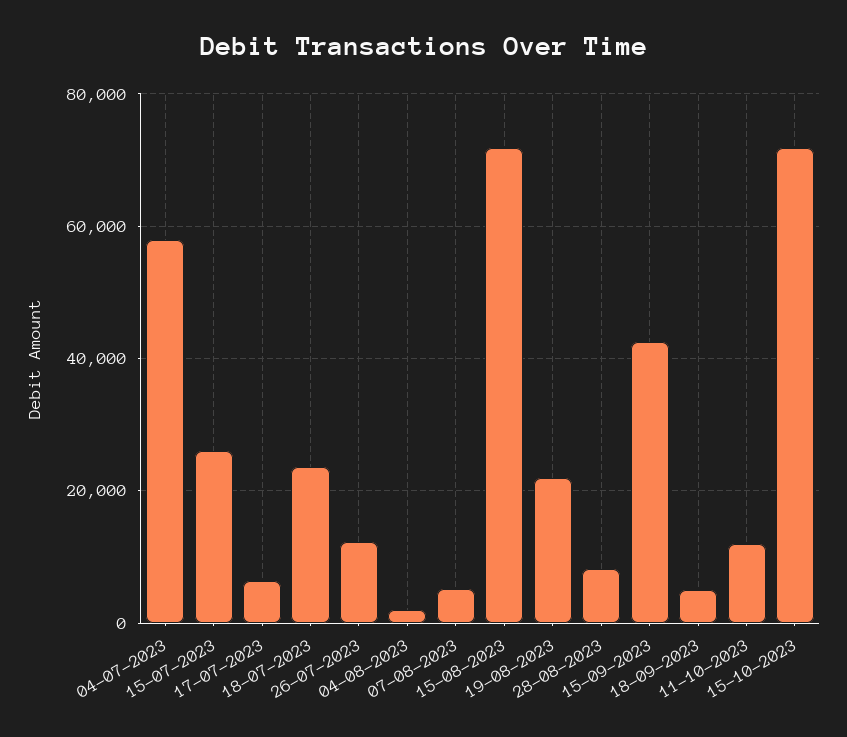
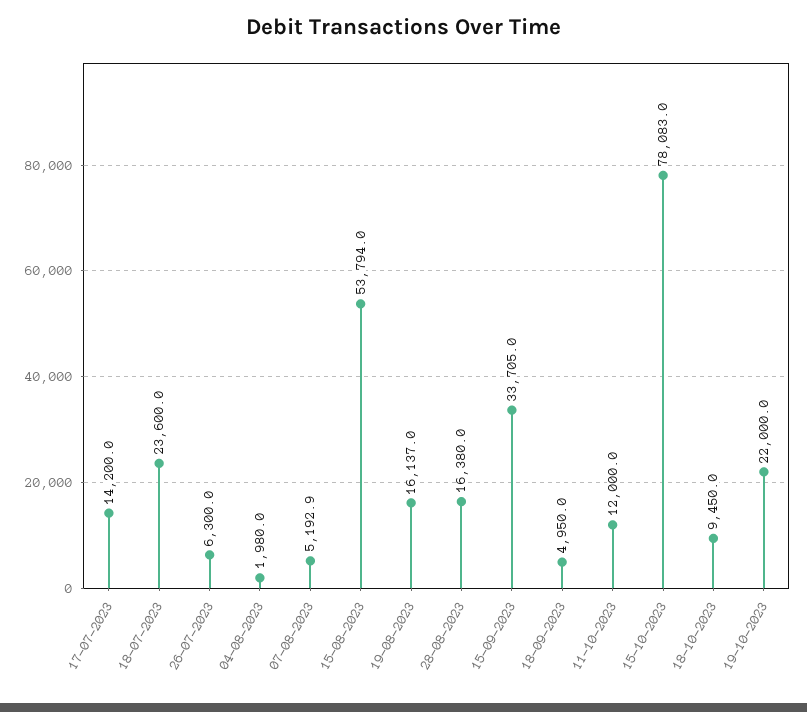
04-07-2023: 58000 -> none
15-07-2023: 26000 -> none
17-07-2023: 6000 -> 14200
26-07-2023: 12000 -> 6300
15-08-2023: 72000 -> 53794
19-08-2023: 22000 -> 16137
28-08-2023: 8000 -> 16380
15-09-2023: 42000 -> 33705
15-10-2023: 72000 -> 78083
18-10-2023: none -> 9450
19-10-2023: none -> 22000

